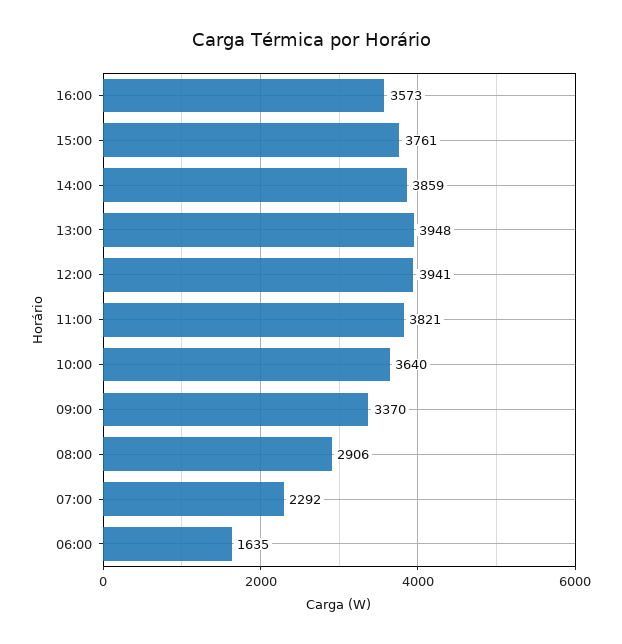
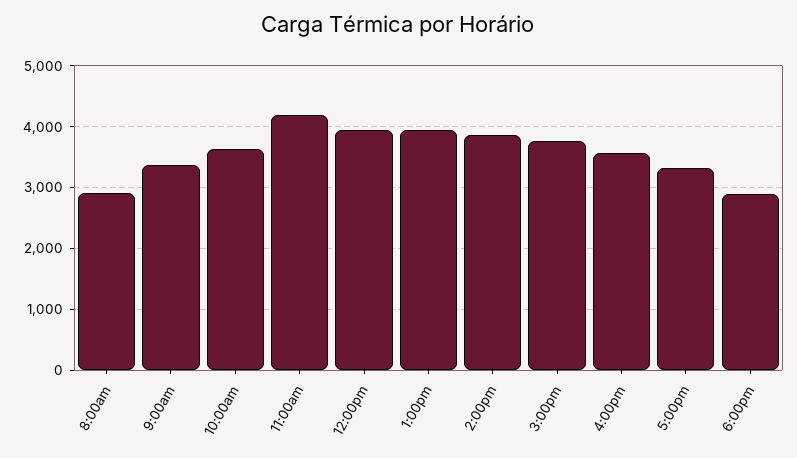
11:00: 3821 -> 4200
07:00: 2292 -> none
06:00: 1635 -> none
5:00pm: none -> 3300
6:00pm: none -> 2900

